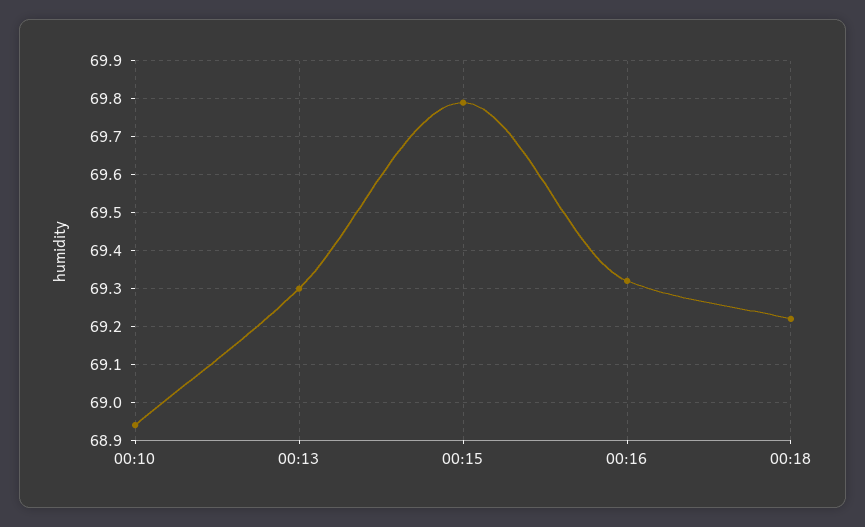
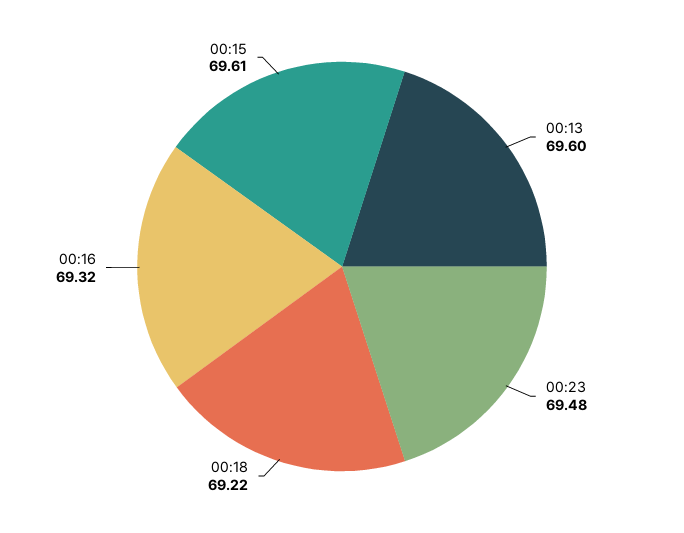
00:10: 68.95 -> none
00:13: 69.3 -> 69.6
00:15: 69.8 -> 69.61
00:23: none -> 69.48

